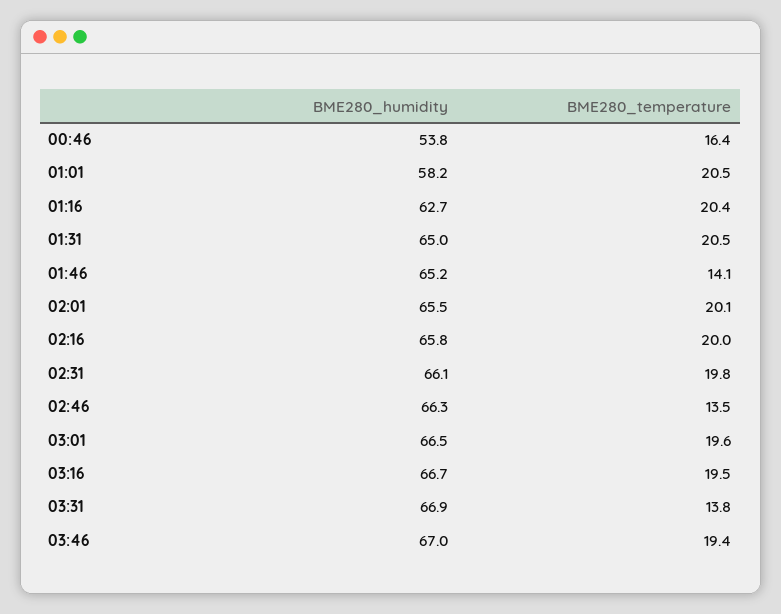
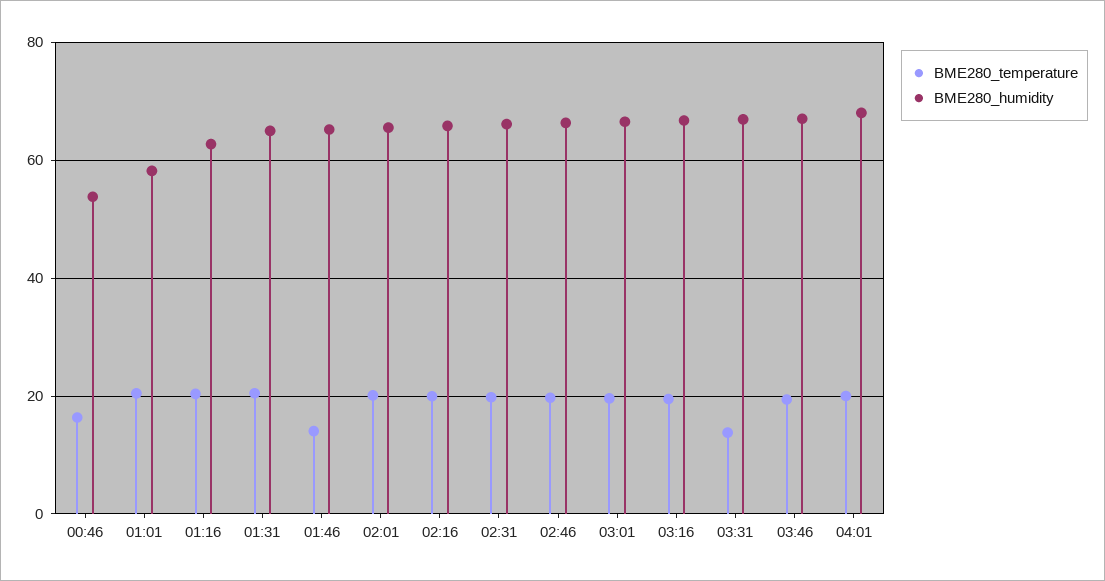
BME280_temperature, 02:46: 13.5 -> 20
BME280_temperature, 04:01: none -> 20
BME280_humidity, 04:01: none -> 68

